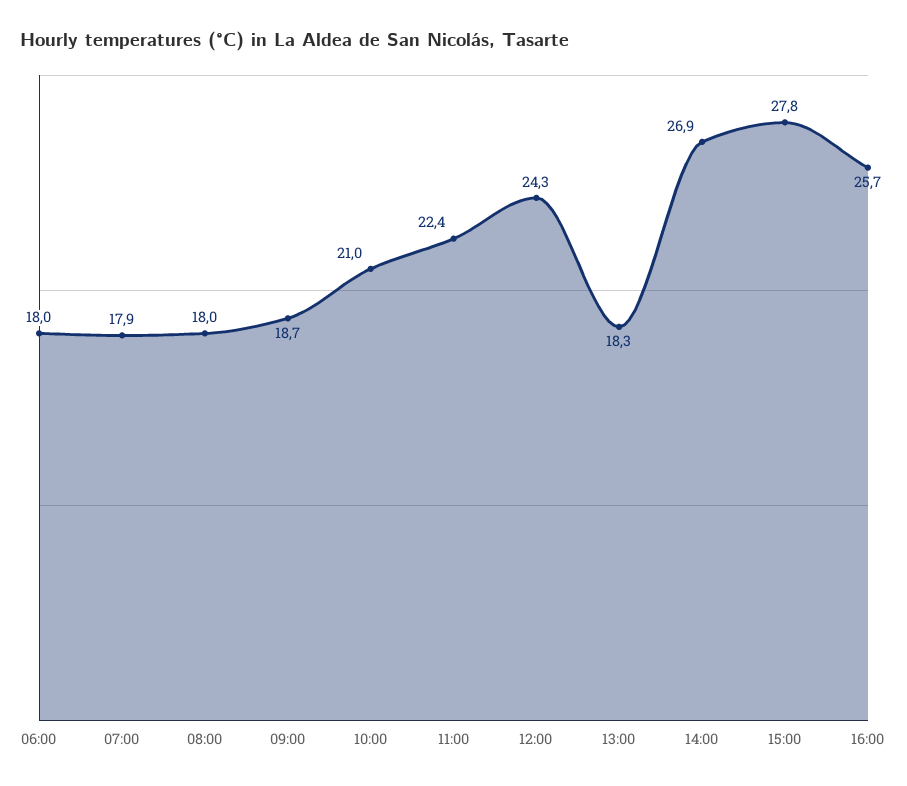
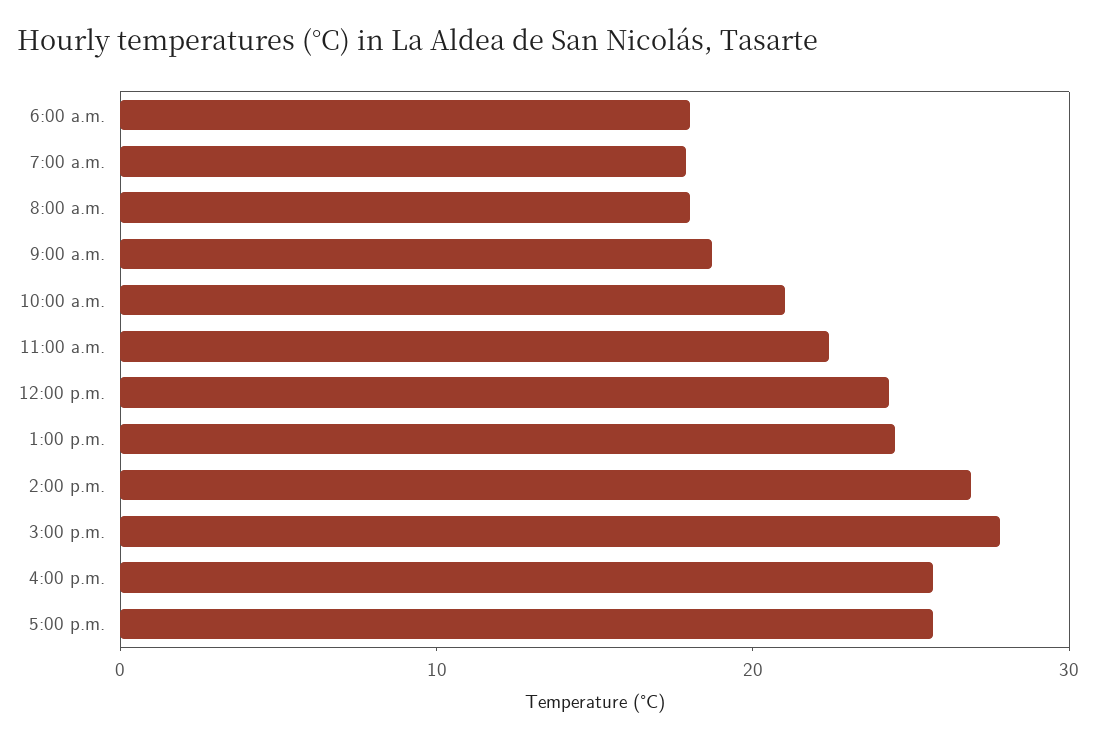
13:00: 18.3 -> 24
5:00 p.m.: none -> 26

